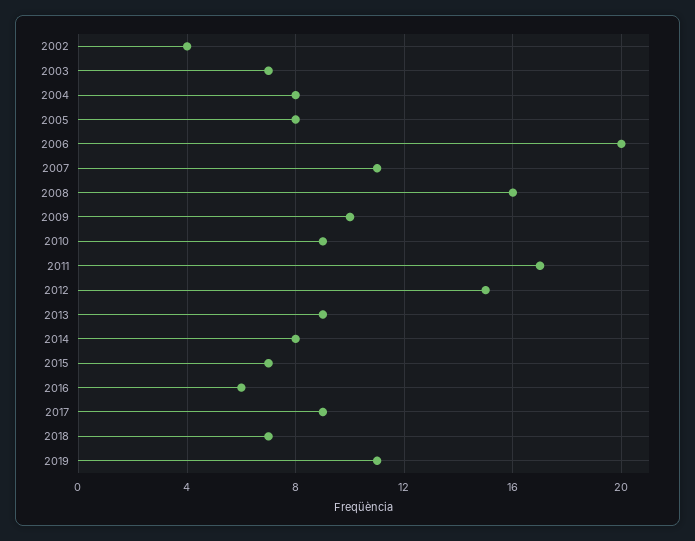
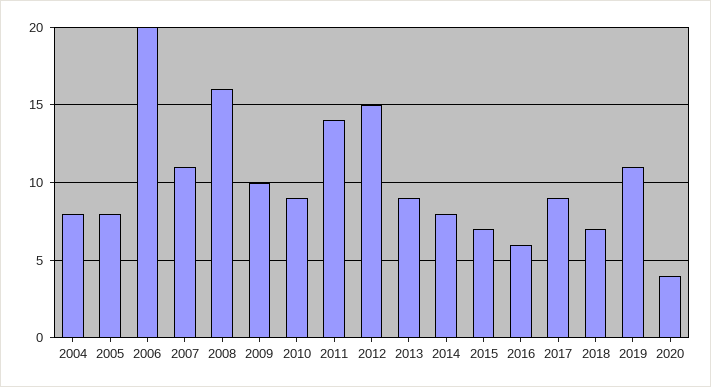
2002: 4 -> none
2003: 7 -> none
2011: 17 -> 14
2020: none -> 4

